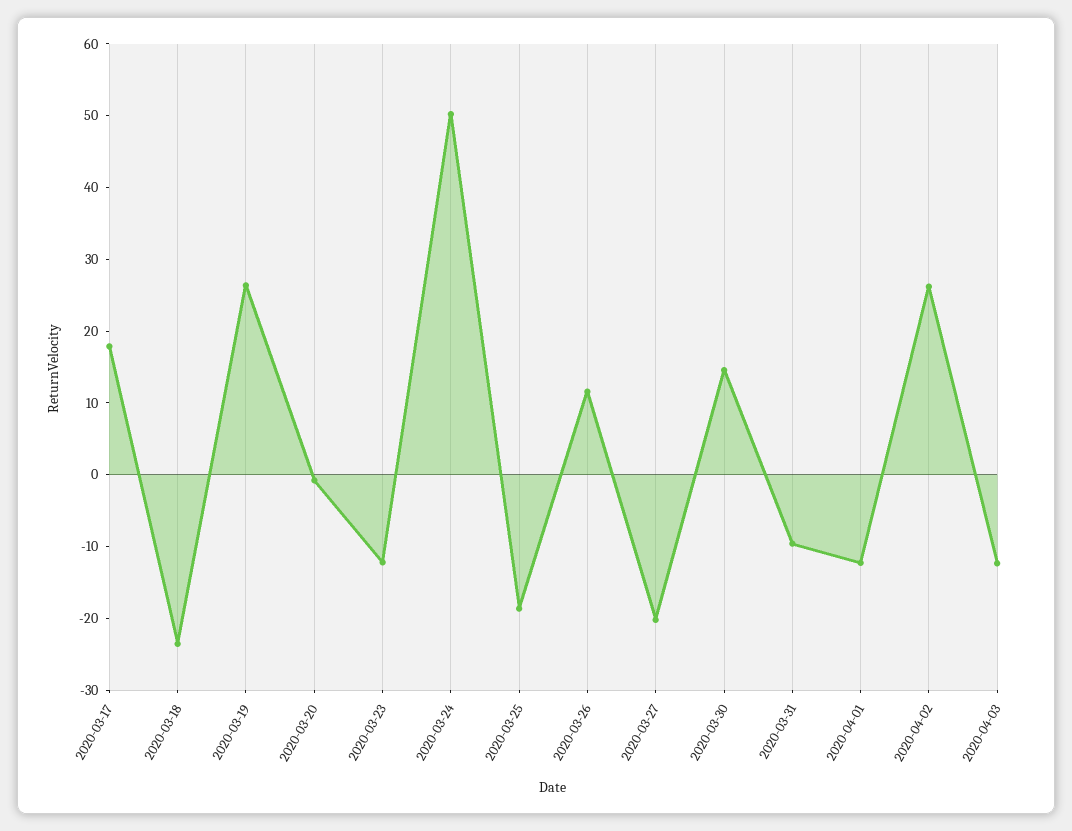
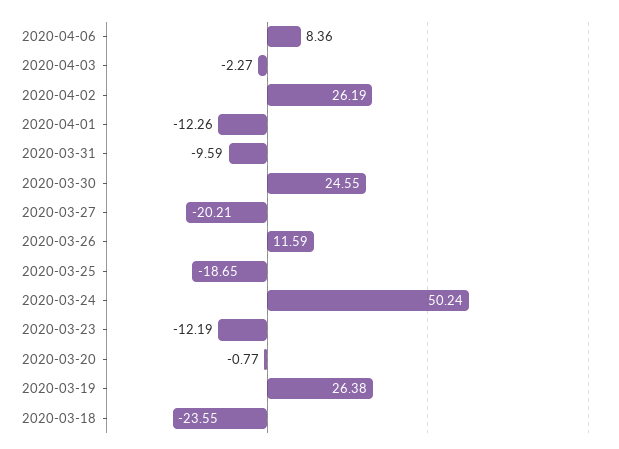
2020-03-17: 18 -> none
2020-03-30: 14 -> 24.55
2020-04-03: -12 -> -2.27
2020-04-06: none -> 8.36

